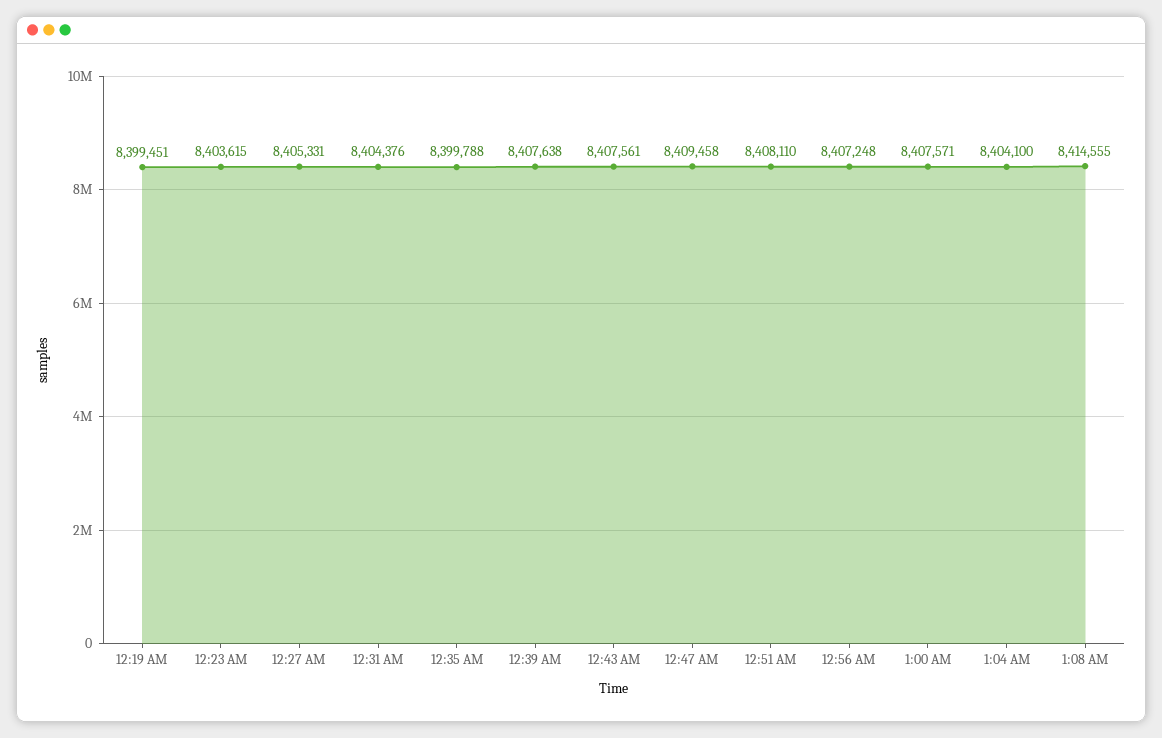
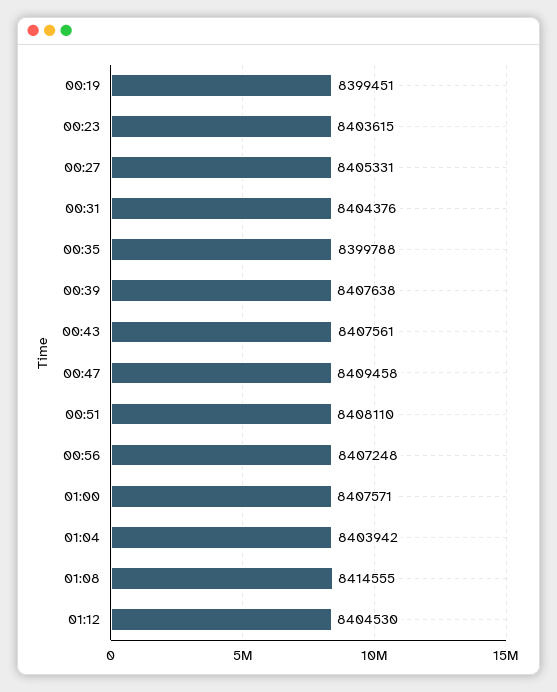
1:04 AM: 8404100 -> 8403942
01:12: none -> 8404530

